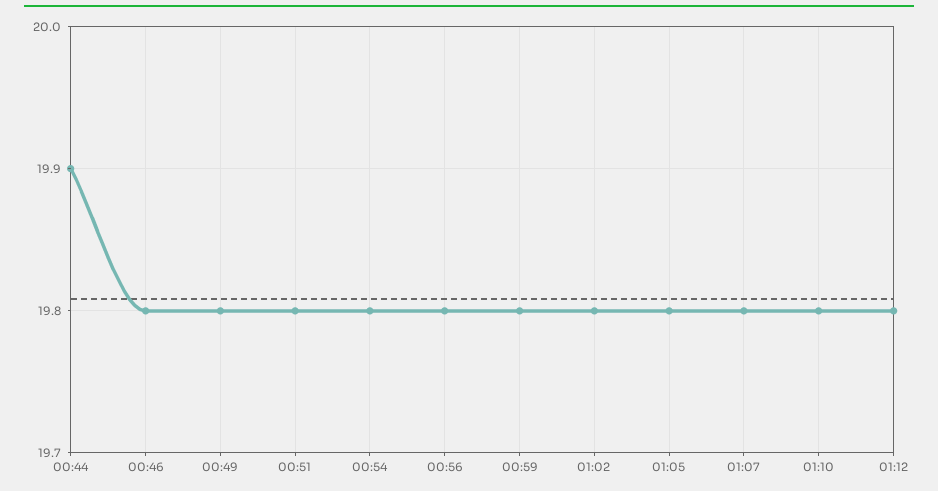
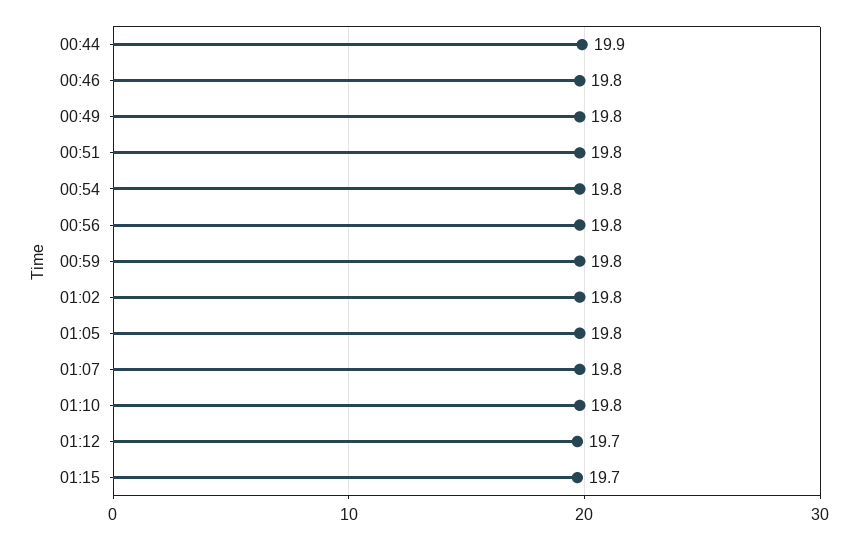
01:12: 19.8 -> 19.7
01:15: none -> 19.7

